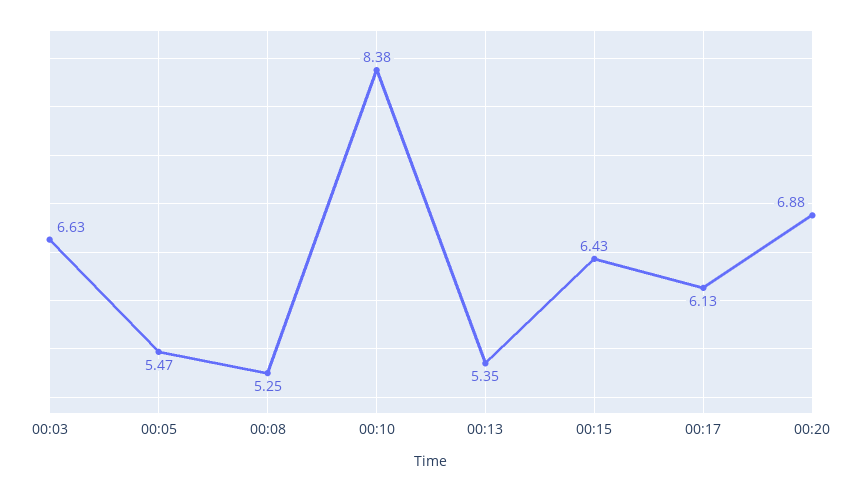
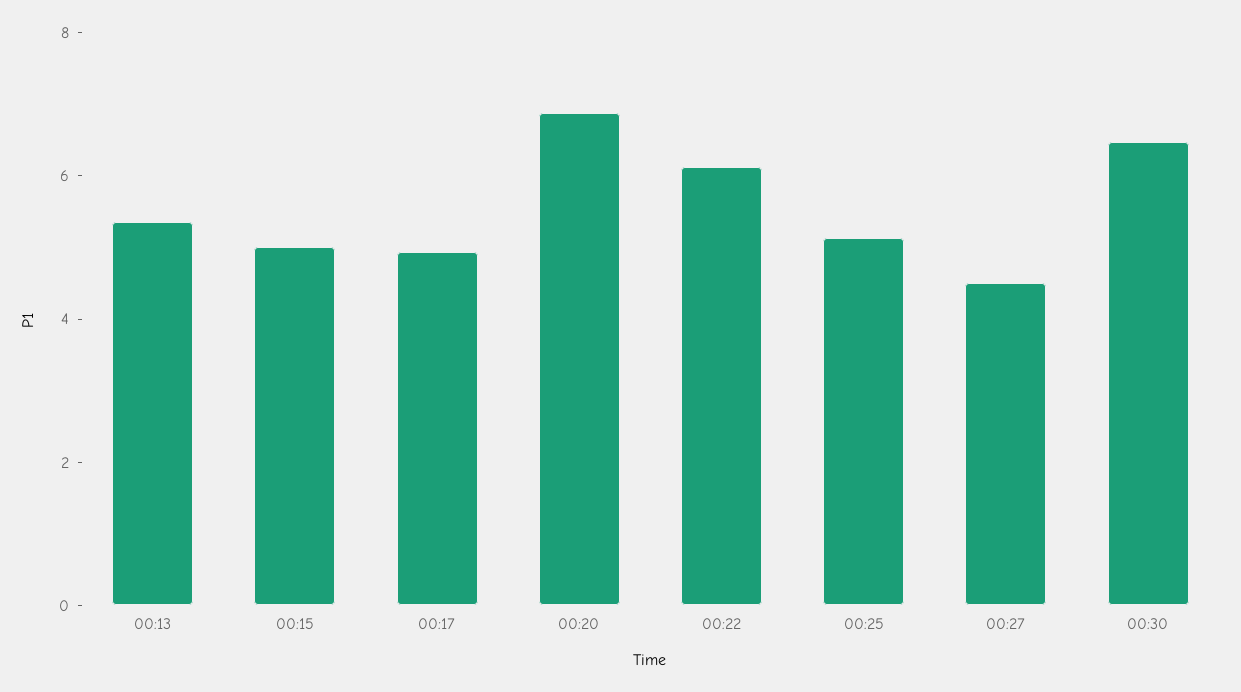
00:03: 6.63 -> none
00:05: 5.47 -> none
00:08: 5.25 -> none
00:10: 8.38 -> none
00:15: 6.43 -> 5
00:17: 6.13 -> 5
00:22: none -> 6
00:25: none -> 5
00:27: none -> 4.5
00:30: none -> 6.5

